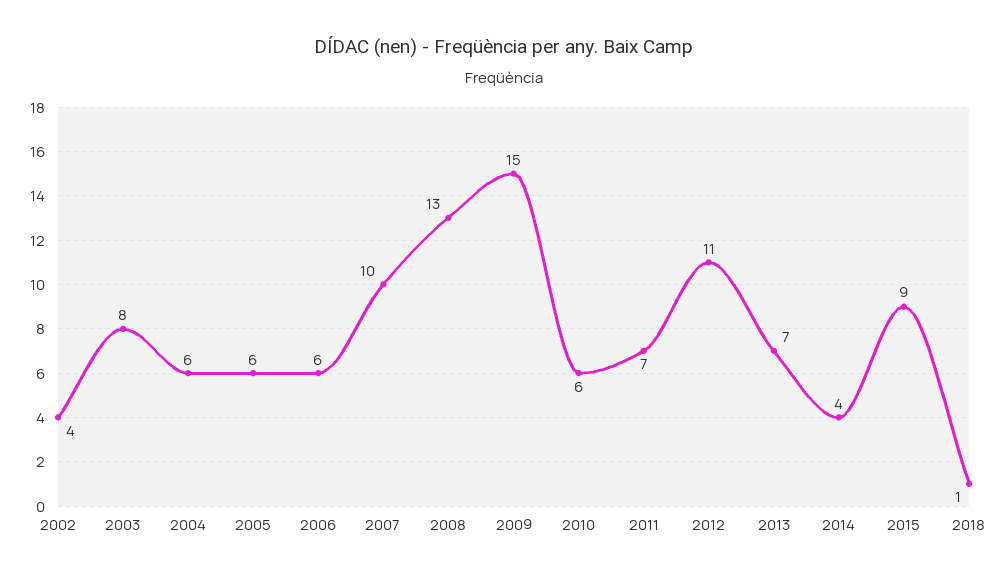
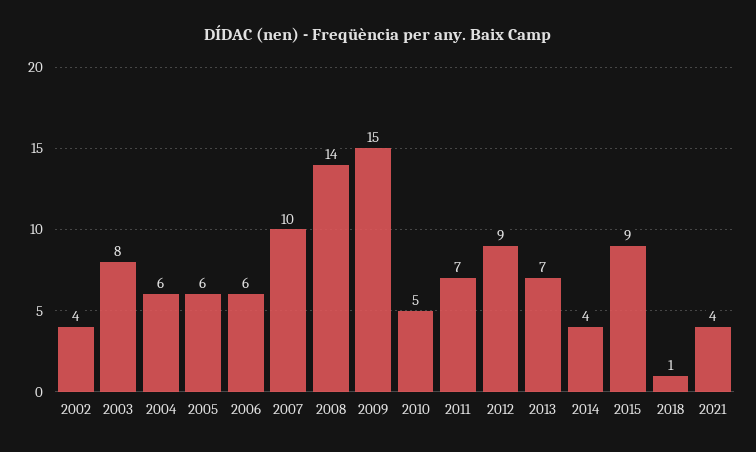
2008: 13 -> 14
2010: 6 -> 5
2012: 11 -> 9
2021: none -> 4

